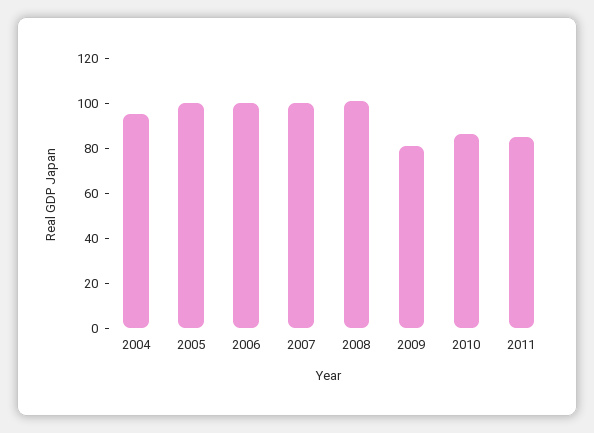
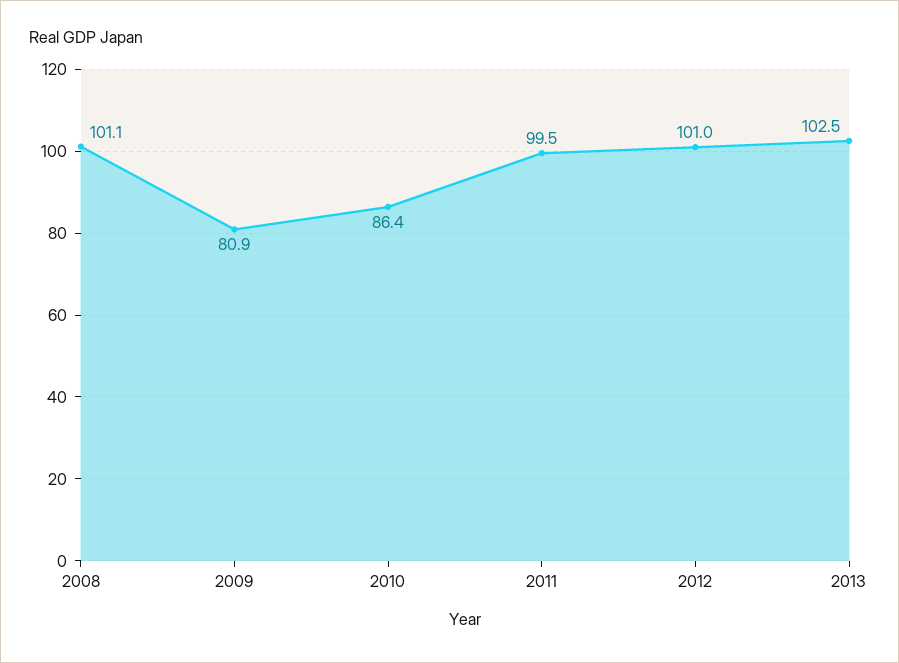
2004: 95 -> none
2005: 100 -> none
2006: 100 -> none
2007: 100 -> none
2011: 85 -> 99.5
2012: none -> 101
2013: none -> 102.5

